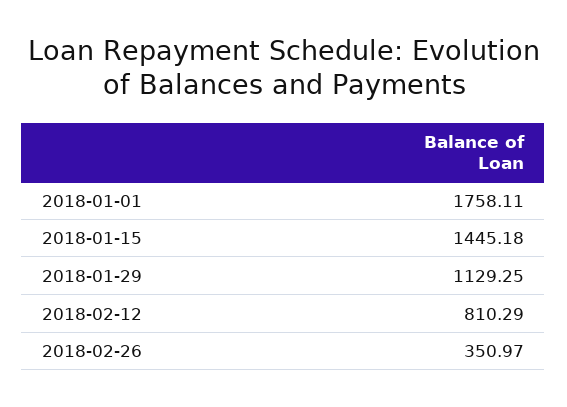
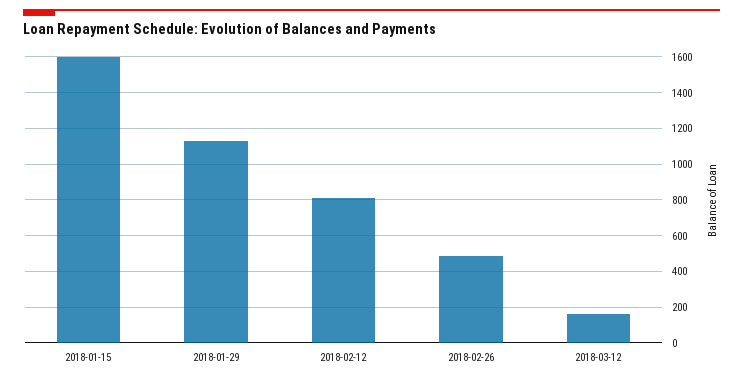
2018-01-01: 1758.11 -> none
2018-01-15: 1445.18 -> 1600
2018-02-26: 350.97 -> 500
2018-03-12: none -> 150

